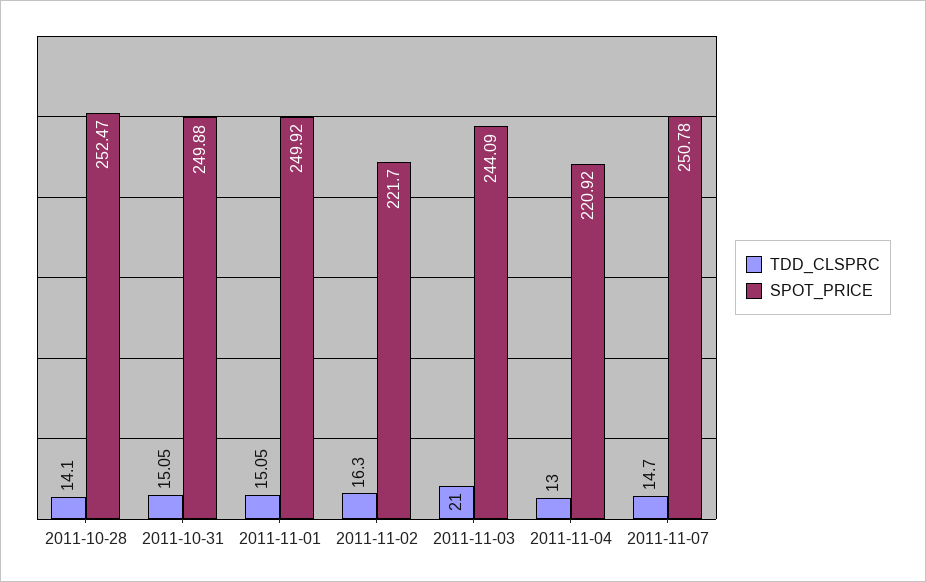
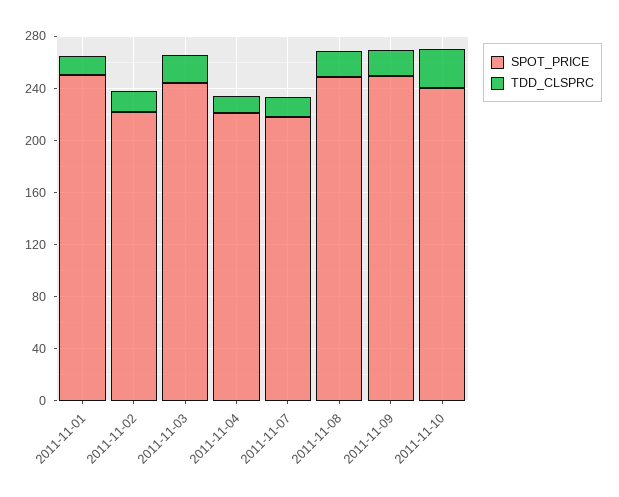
TDD_CLSPRC, 2011-10-28: 14.1 -> none
SPOT_PRICE, 2011-10-28: 252.47 -> none
TDD_CLSPRC, 2011-10-31: 15.05 -> none
SPOT_PRICE, 2011-10-31: 249.88 -> none
SPOT_PRICE, 2011-11-07: 250.78 -> 220
SPOT_PRICE, 2011-11-08: none -> 250
TDD_CLSPRC, 2011-11-08: none -> 20
SPOT_PRICE, 2011-11-09: none -> 250
TDD_CLSPRC, 2011-11-09: none -> 20
SPOT_PRICE, 2011-11-10: none -> 240
TDD_CLSPRC, 2011-11-10: none -> 30

